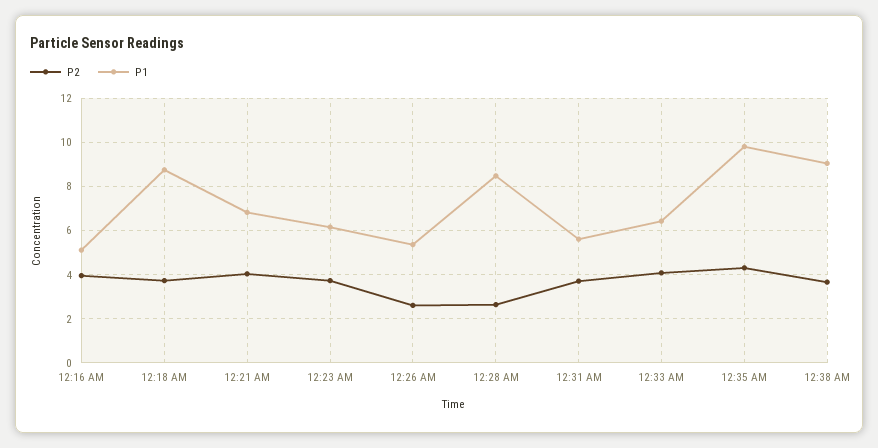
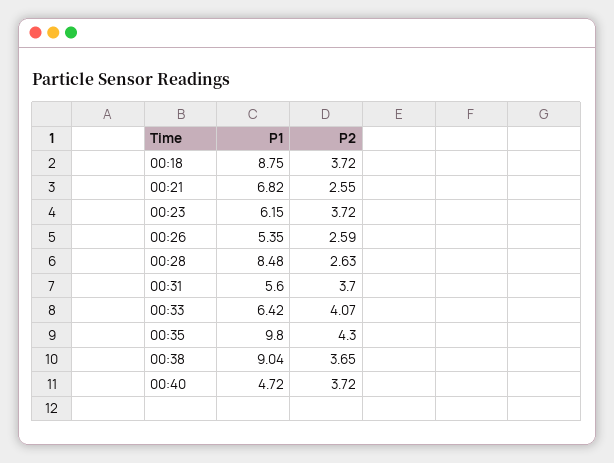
P2, 12:16 AM: 4 -> none
P1, 12:16 AM: 5 -> none
P2, 12:21 AM: 4 -> 2.55
P1, 00:40: none -> 4.72
P2, 00:40: none -> 3.72

